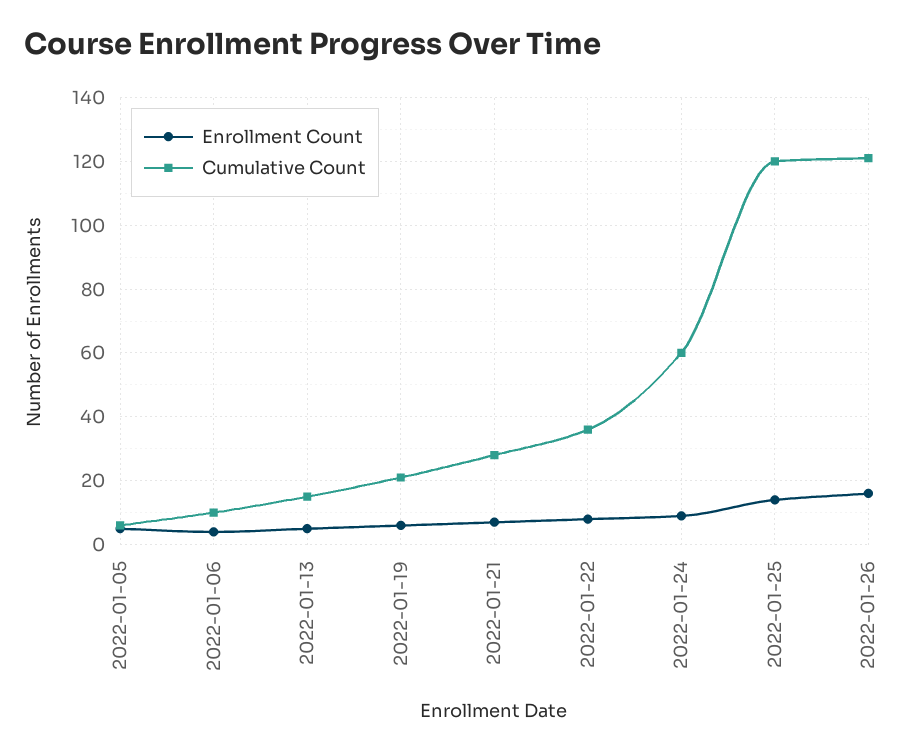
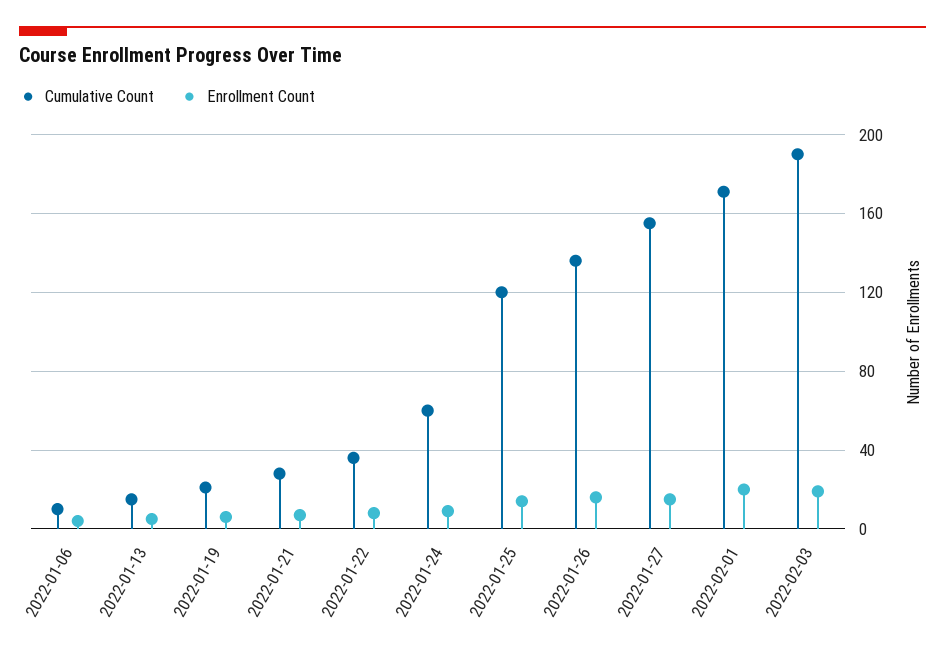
Enrollment Count, 2022-01-05: 5 -> none
Cumulative Count, 2022-01-05: 5 -> none
Cumulative Count, 2022-01-26: 120 -> 135
Cumulative Count, 2022-01-27: none -> 155
Enrollment Count, 2022-01-27: none -> 15
Cumulative Count, 2022-02-01: none -> 170
Enrollment Count, 2022-02-01: none -> 20
Cumulative Count, 2022-02-03: none -> 190
Enrollment Count, 2022-02-03: none -> 20

